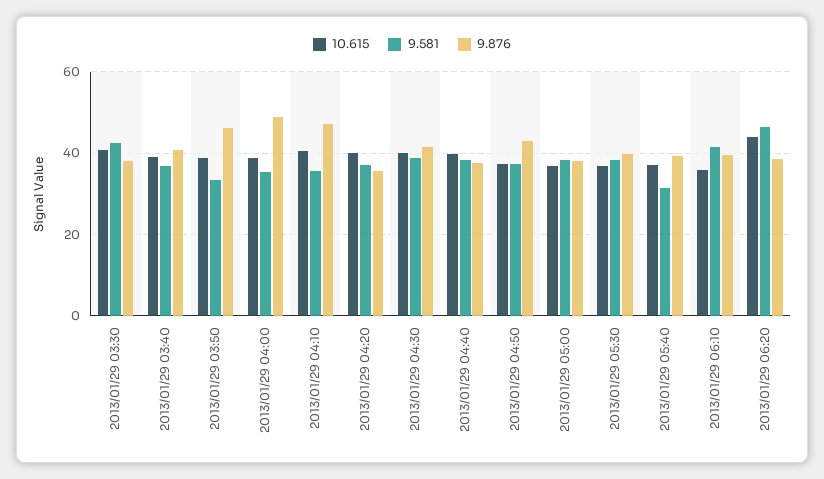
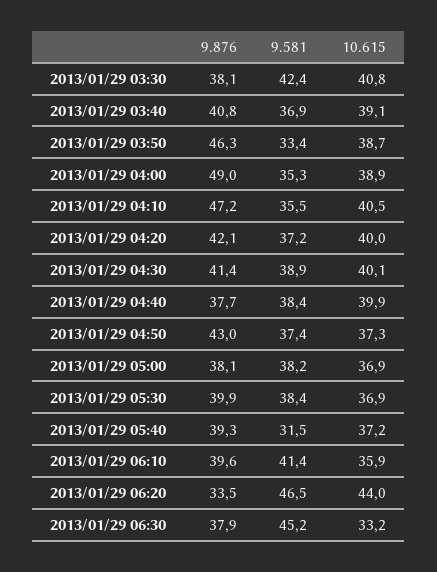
9.876, 2013/01/29 04:20: 36 -> 42.1
9.876, 2013/01/29 06:20: 38 -> 33.5
9.876, 2013/01/29 06:30: none -> 37.9
9.581, 2013/01/29 06:30: none -> 45.2
10.615, 2013/01/29 06:30: none -> 33.2

